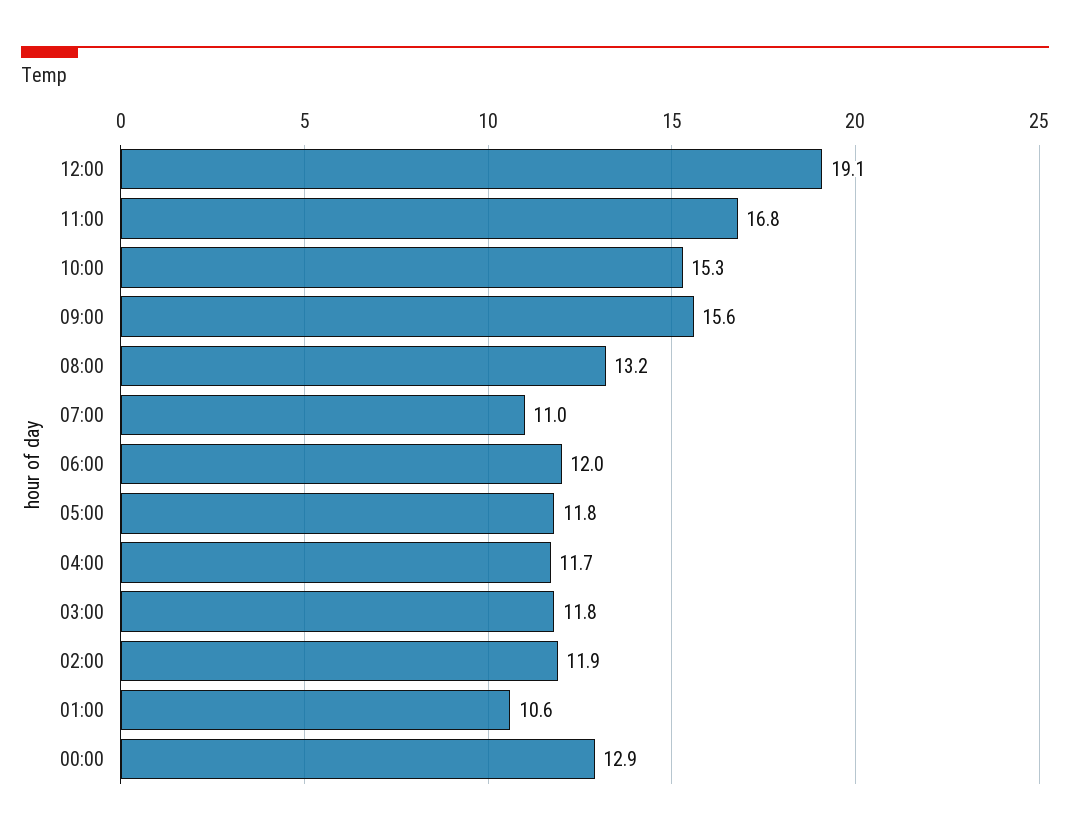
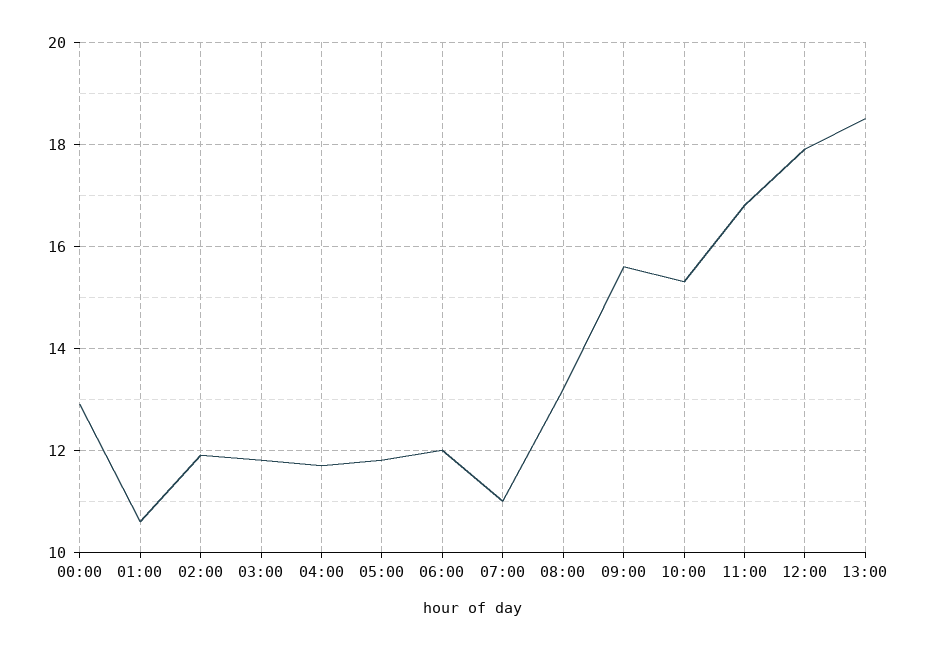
12:00: 19.1 -> 18
13:00: none -> 18.5

